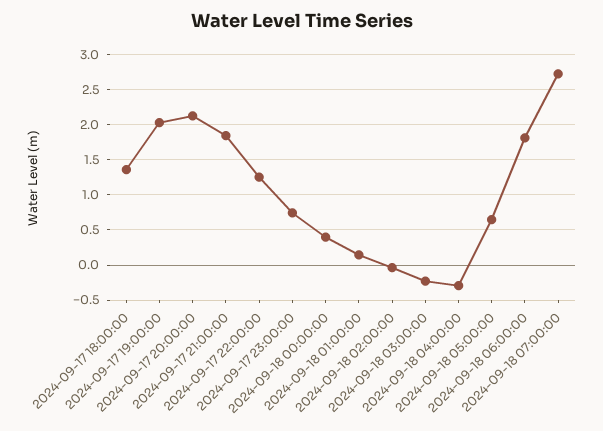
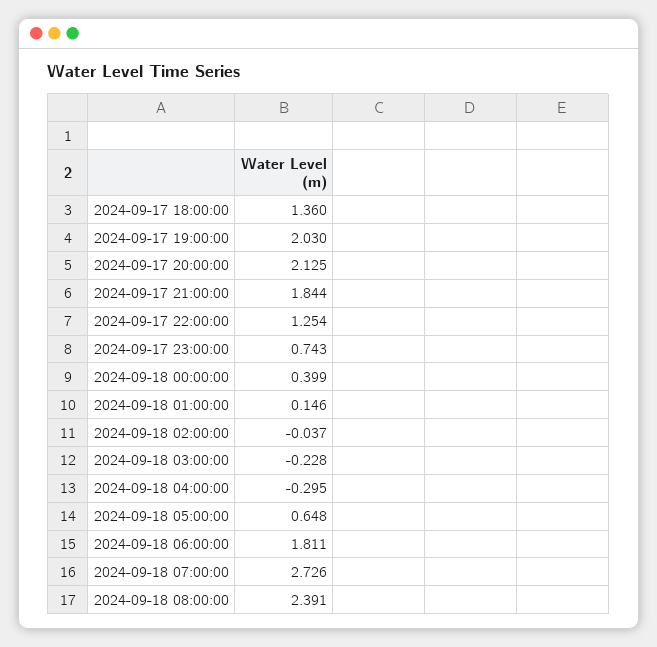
2024-09-18 08:00:00: none -> 2.391

